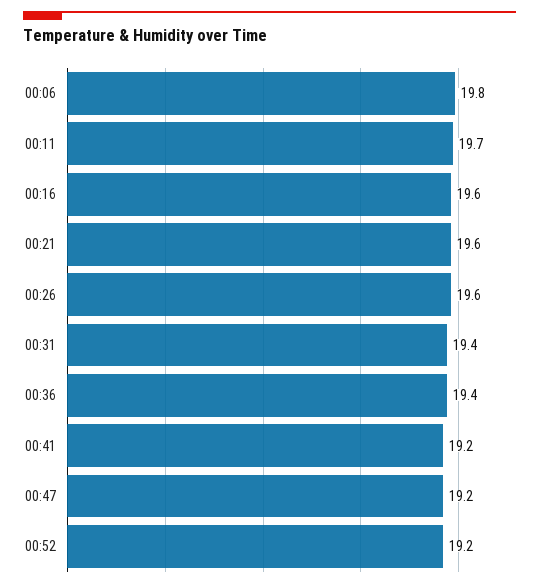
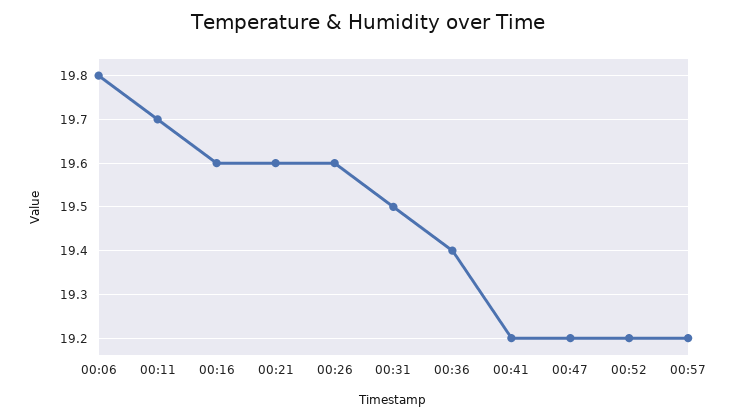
00:31: 19.4 -> 19.5
00:57: none -> 19.2

